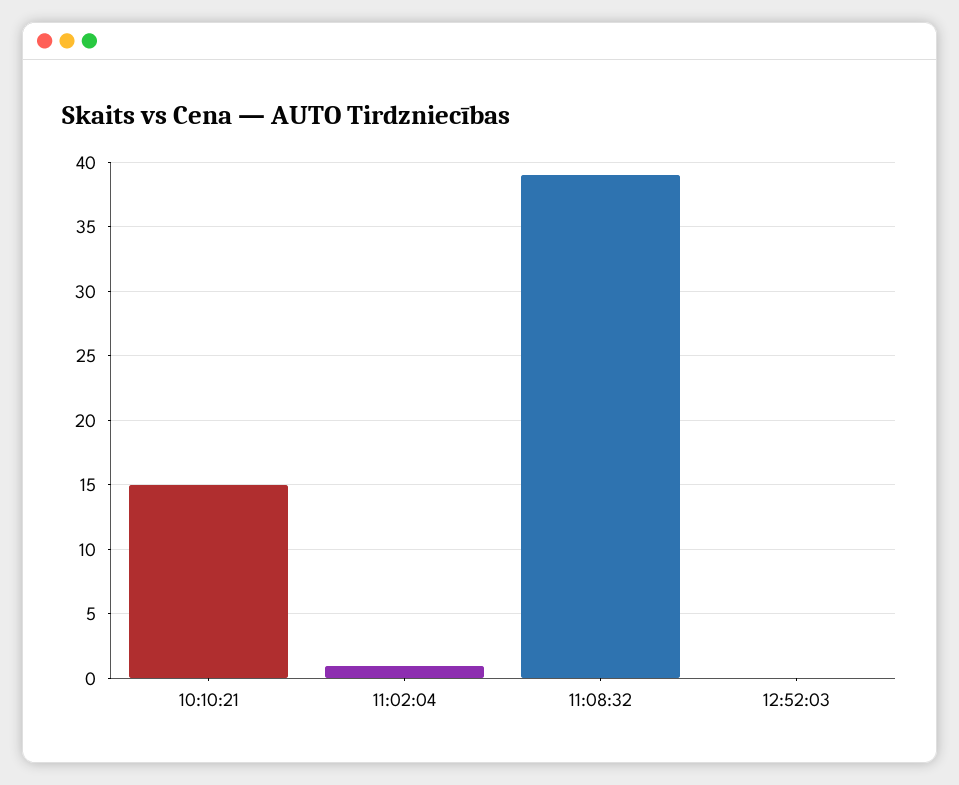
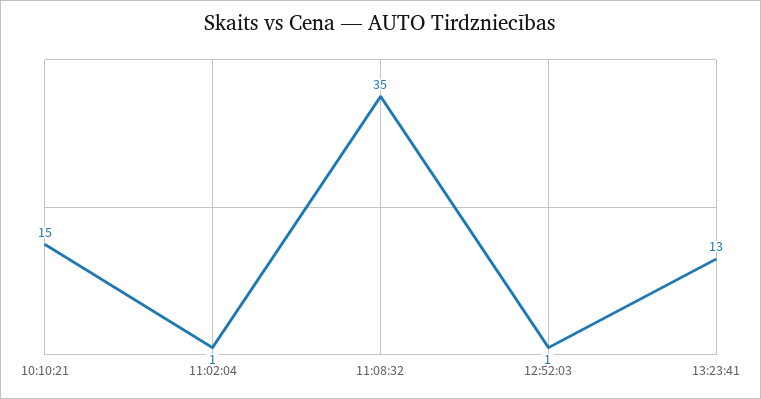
11:08:32: 39 -> 35
12:52:03: 0 -> 1
13:23:41: none -> 13

